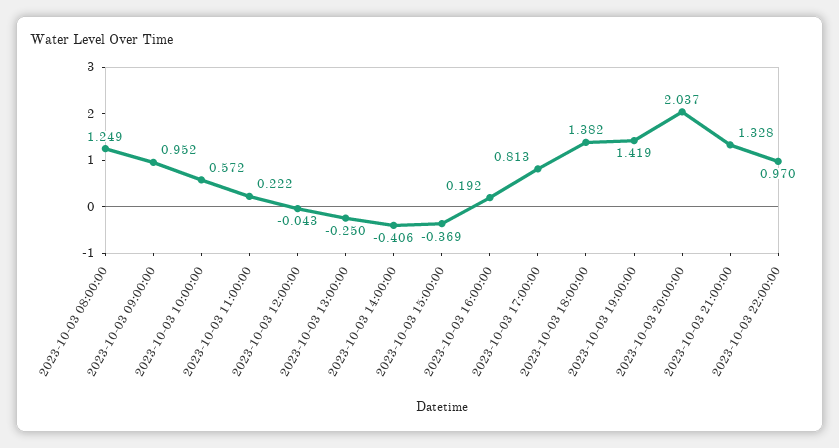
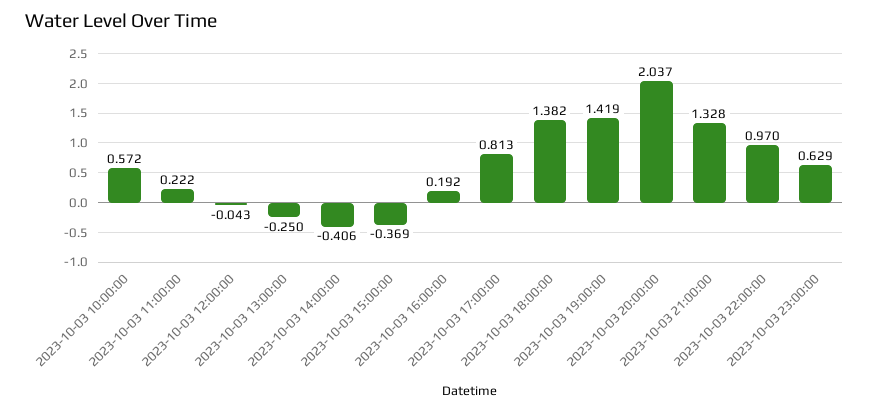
2023-10-03 08:00:00: 1.249 -> none
2023-10-03 09:00:00: 0.952 -> none
2023-10-03 23:00:00: none -> 0.629

